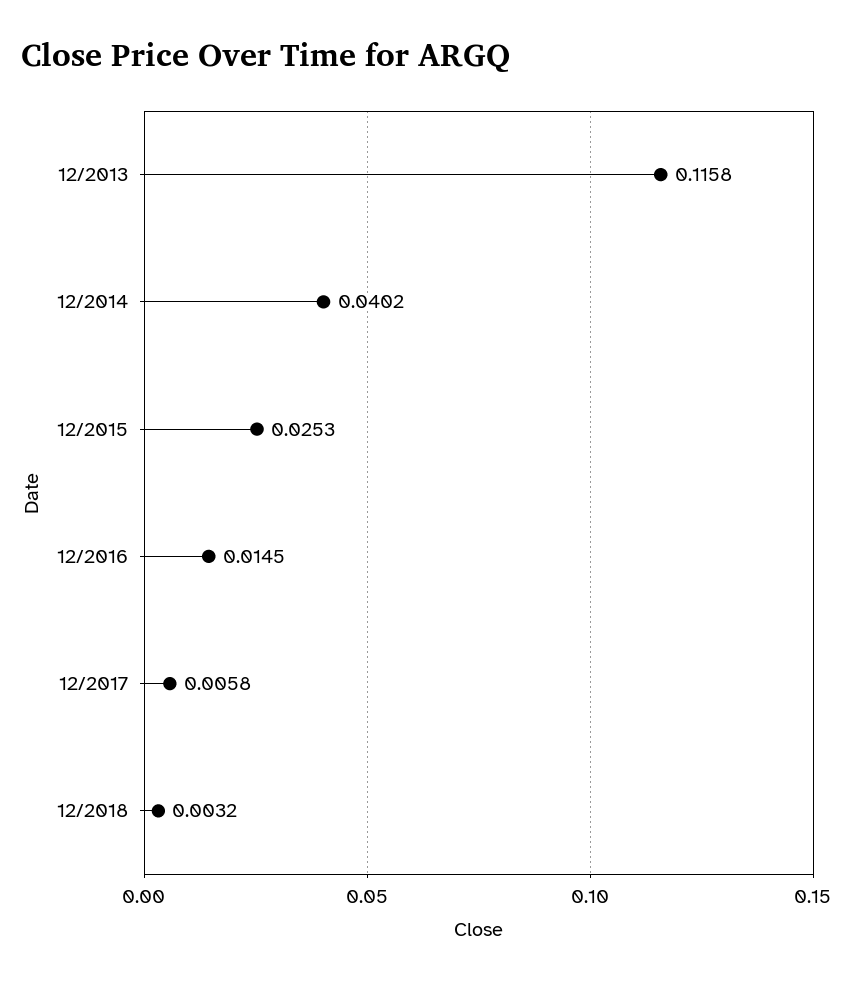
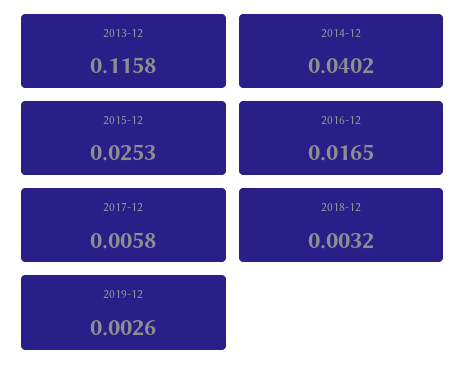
12/2016: 0.0145 -> 0.0165
2019-12: none -> 0.0026

